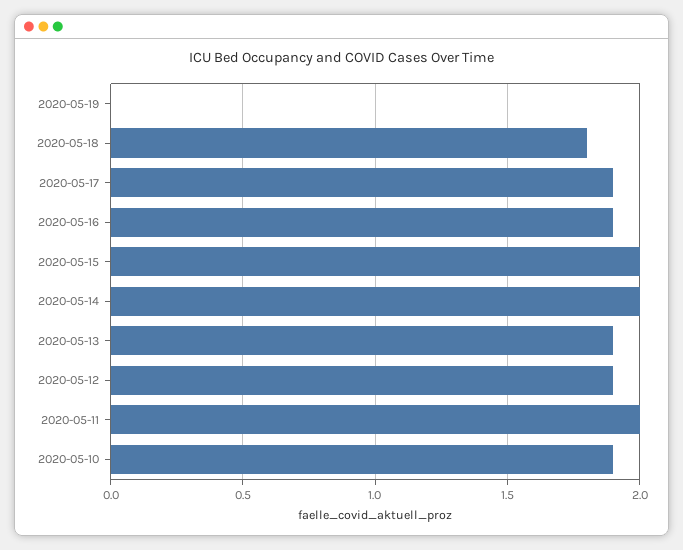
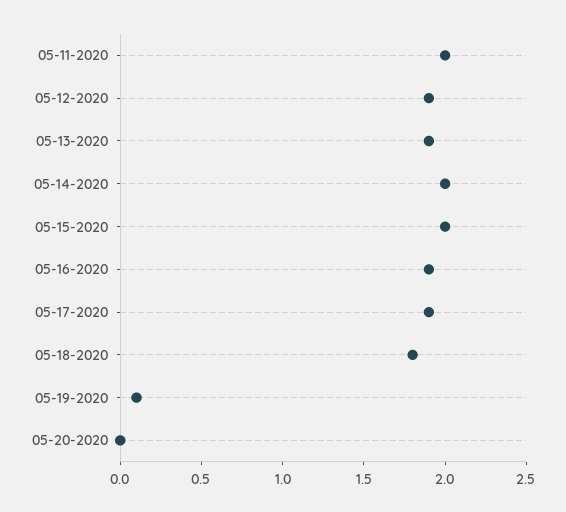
2020-05-19: 0 -> 0.1
2020-05-10: 1.9 -> none
05-20-2020: none -> 0

